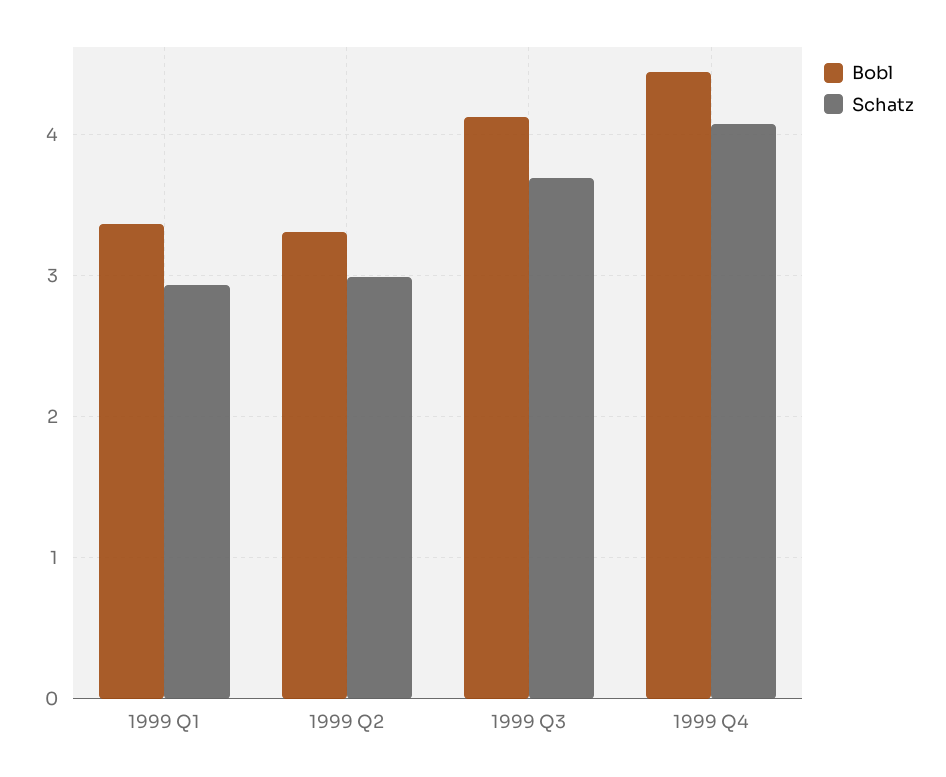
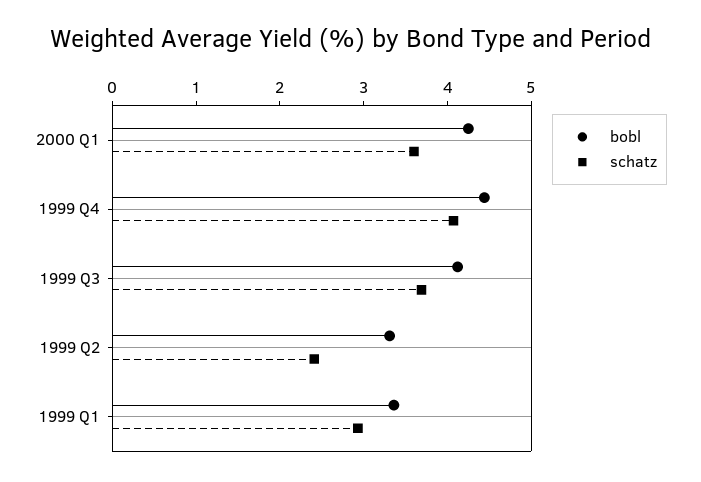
Schatz, 1999 Q2: 3 -> 2.4
Bobl, 2000 Q1: none -> 4.2
Schatz, 2000 Q1: none -> 3.6

